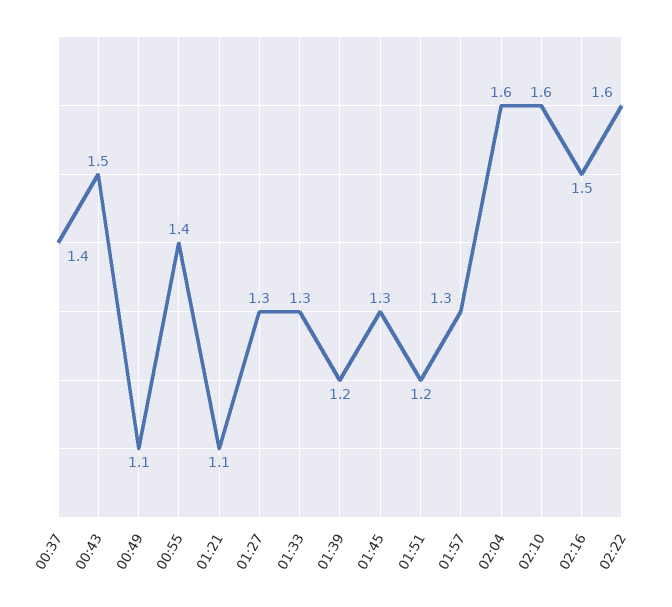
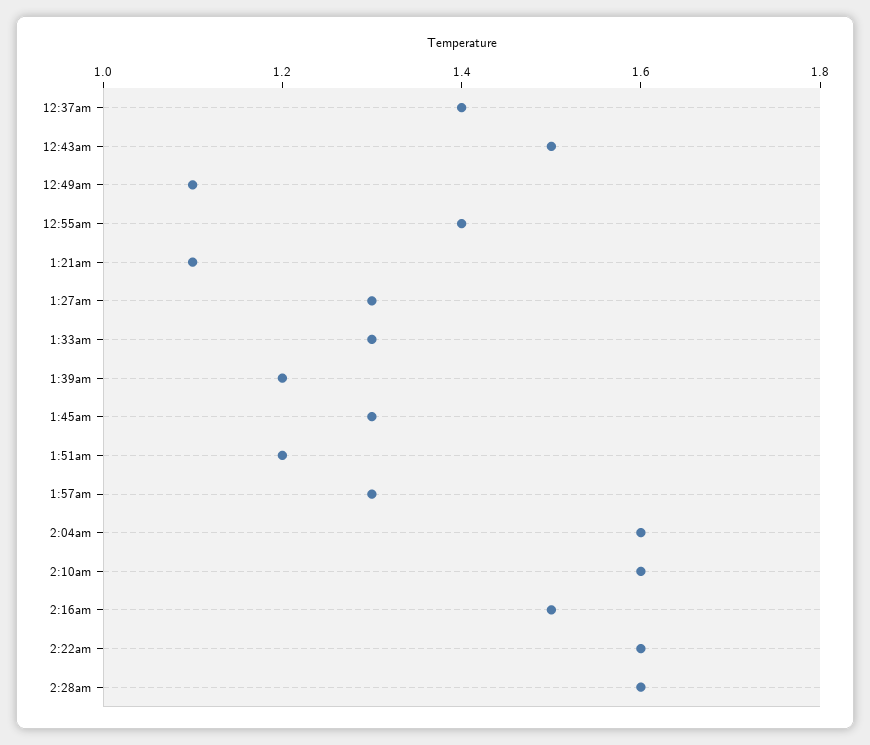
2:28am: none -> 1.6

